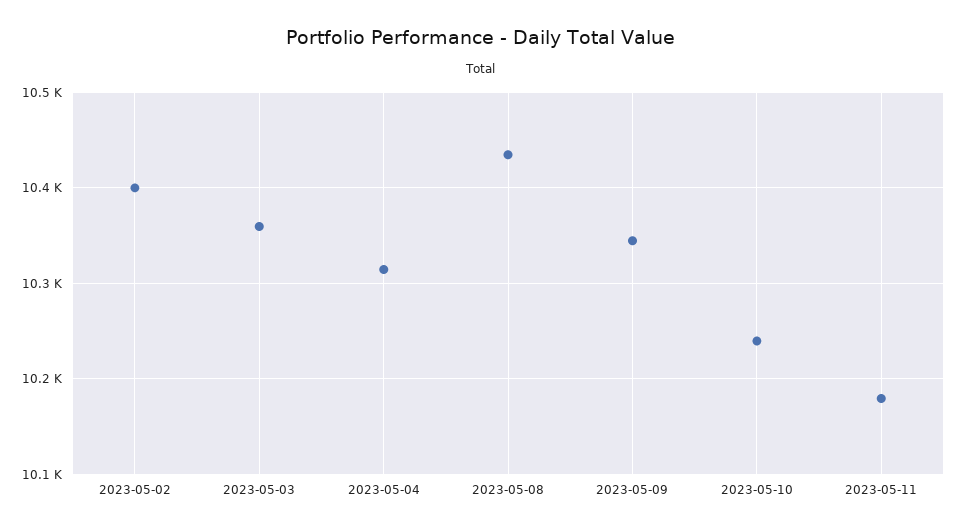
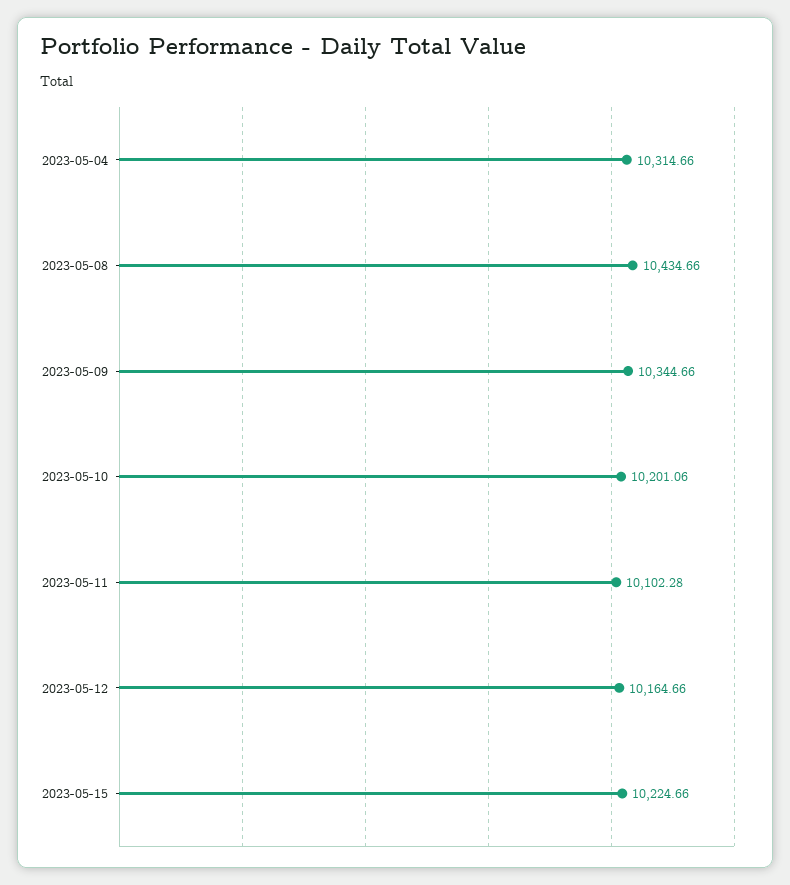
2023-05-02: 10400 -> none
2023-05-03: 10360 -> none
2023-05-10: 10240 -> 10201.06
2023-05-11: 10180 -> 10102.28
2023-05-12: none -> 10164.66
2023-05-15: none -> 10224.66

